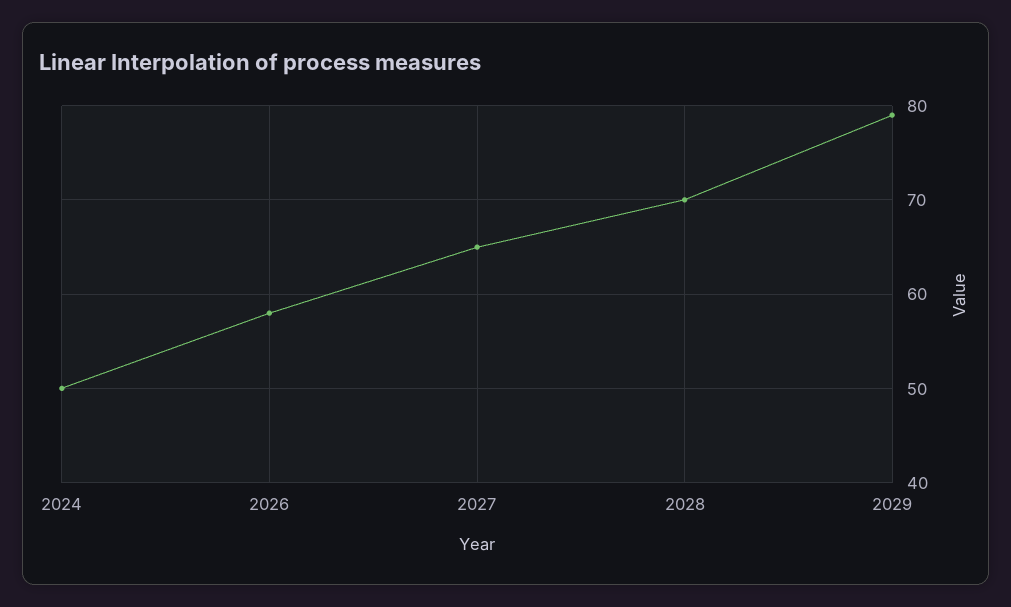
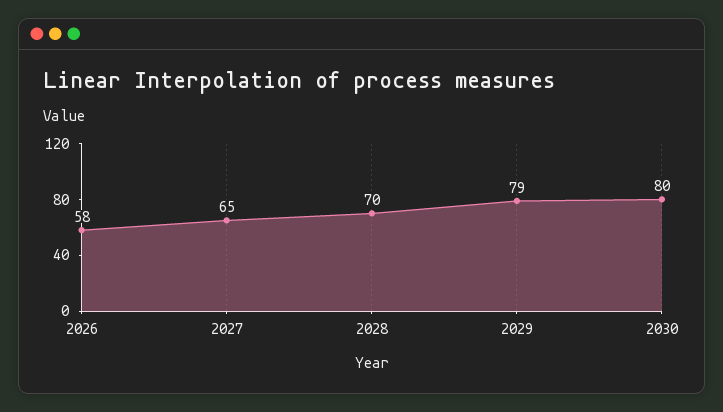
2024: 50 -> none
2030: none -> 80

